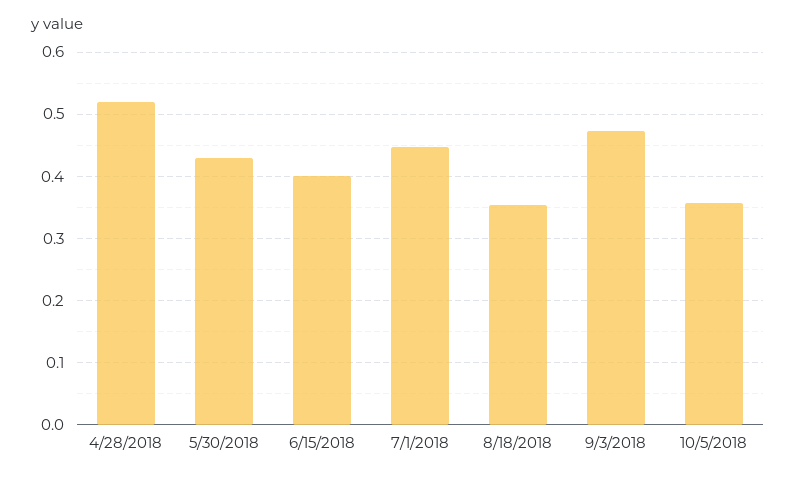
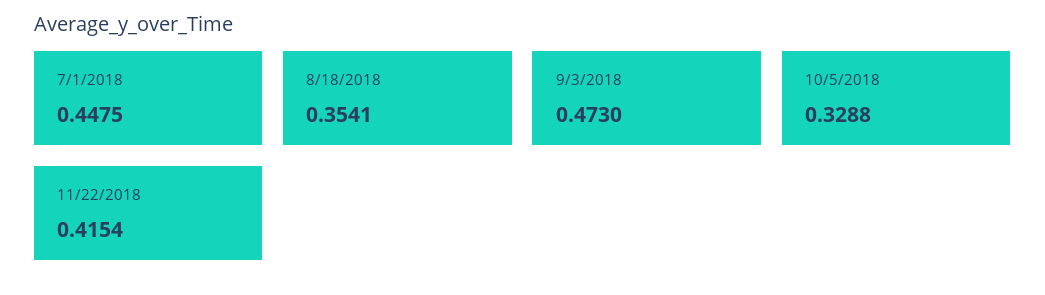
4/28/2018: 0.52 -> none
5/30/2018: 0.43 -> none
6/15/2018: 0.4 -> none
10/5/2018: 0.36 -> 0.3288
11/22/2018: none -> 0.4154

